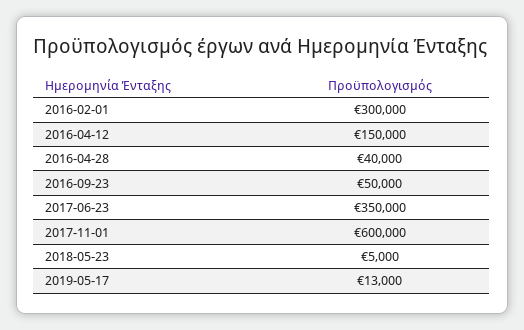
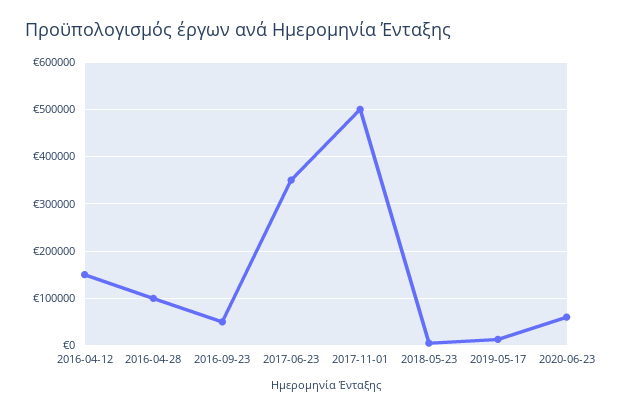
2016-02-01: 300000 -> none
2016-04-28: 40000 -> 100000
2017-11-01: 600000 -> 500000
2020-06-23: none -> 60000

